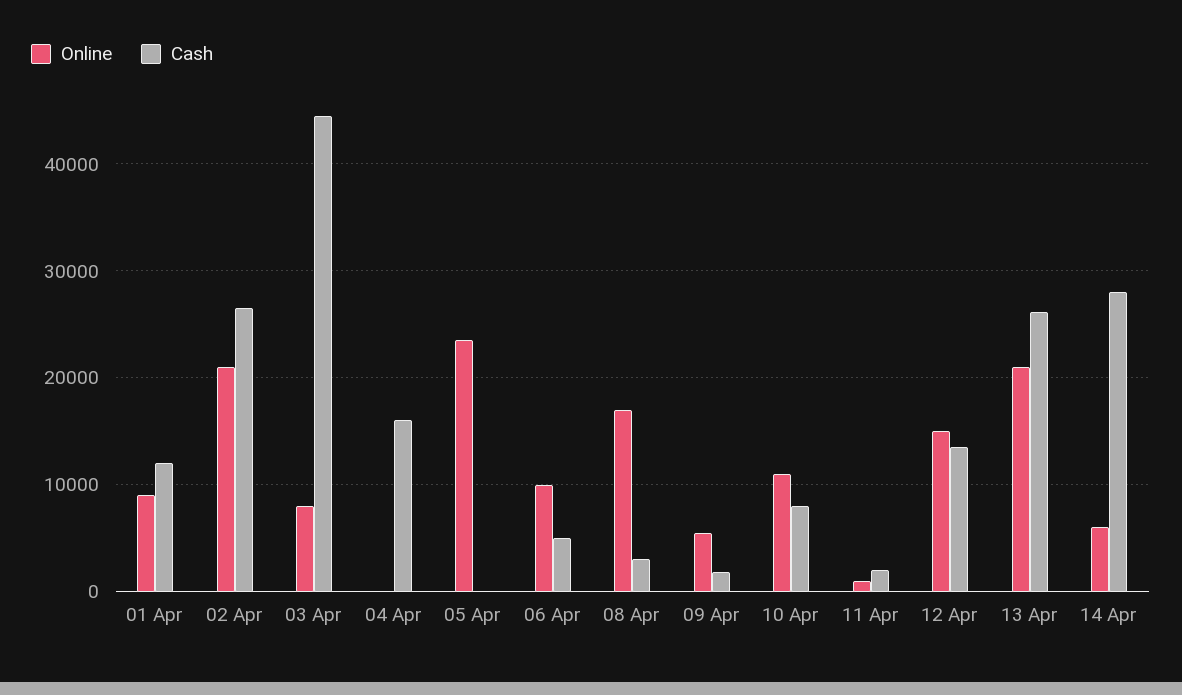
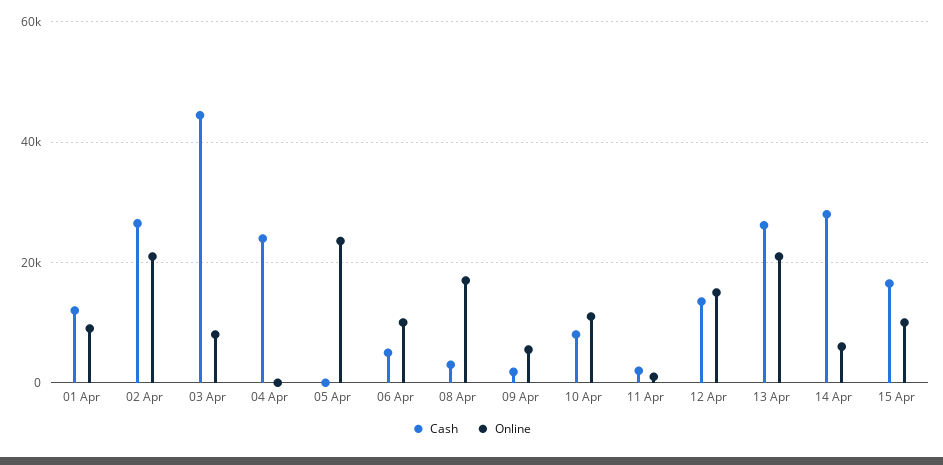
Cash, 04 Apr: 16000 -> 24000
Cash, 15 Apr: none -> 16000
Online, 15 Apr: none -> 10000

